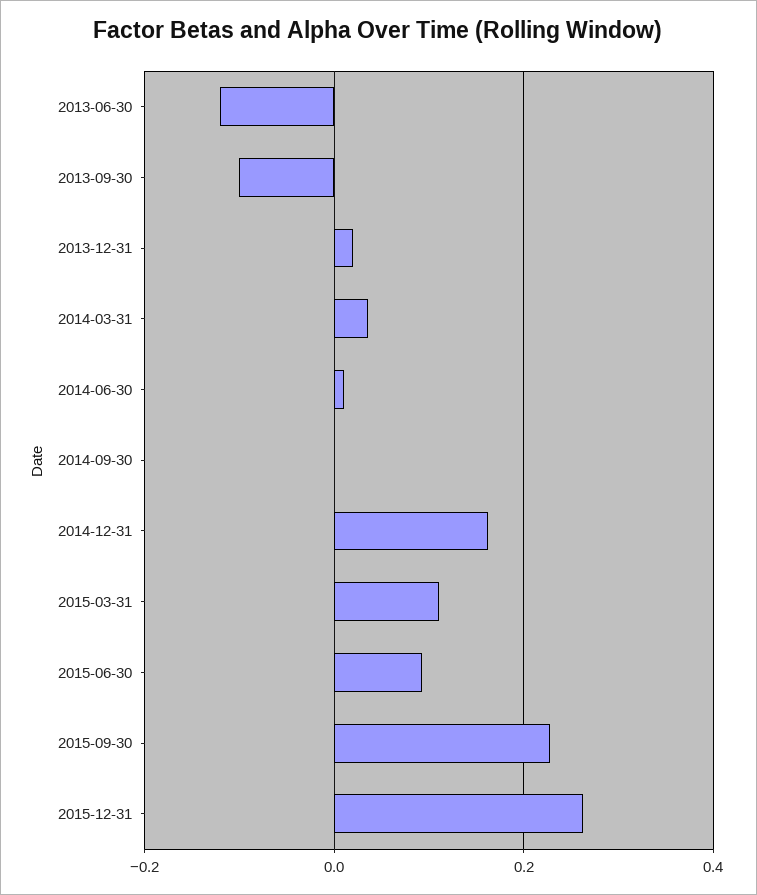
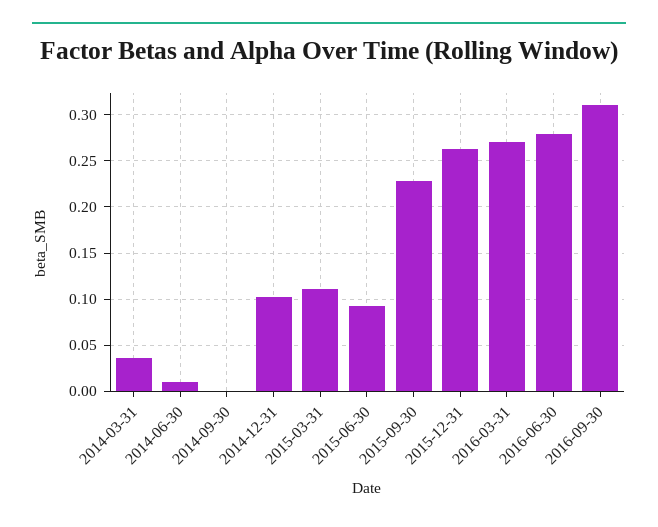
2013-06-30: -0.12 -> none
2013-09-30: -0.1 -> none
2013-12-31: 0.02 -> none
2014-12-31: 0.16 -> 0.1
2016-03-31: none -> 0.27
2016-06-30: none -> 0.28
2016-09-30: none -> 0.31

